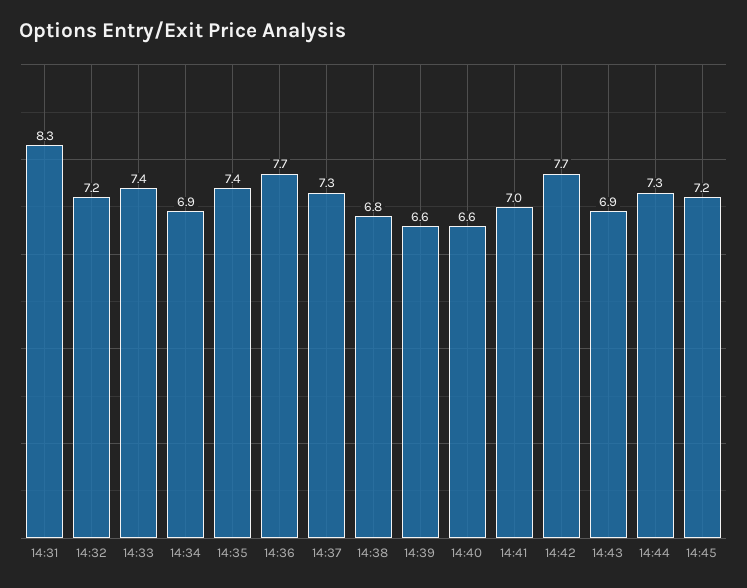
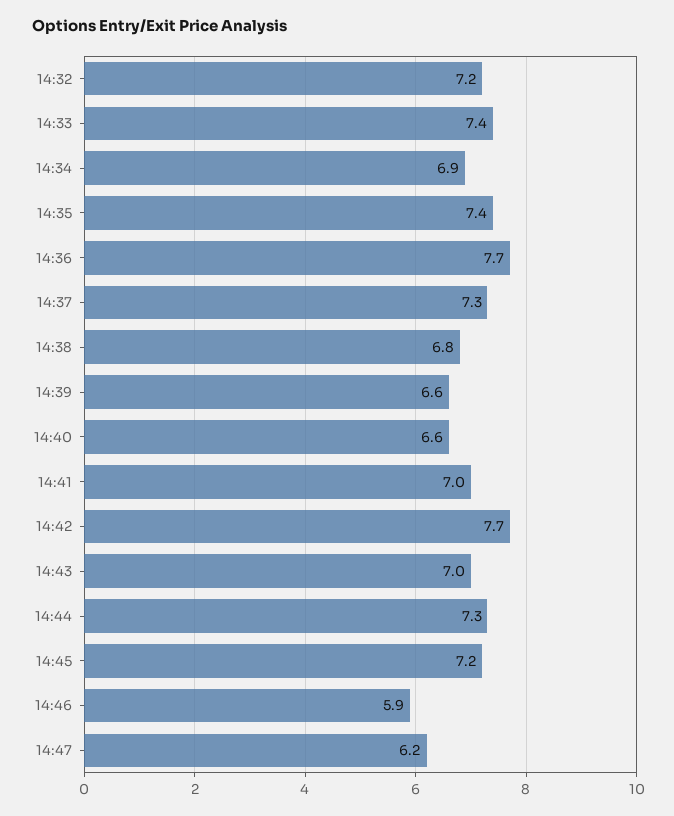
14:31: 8.3 -> none
14:43: 6.9 -> 7
14:46: none -> 5.9
14:47: none -> 6.2

